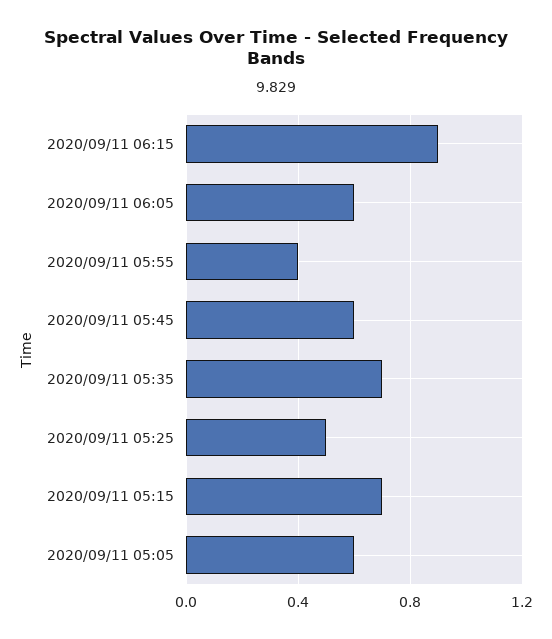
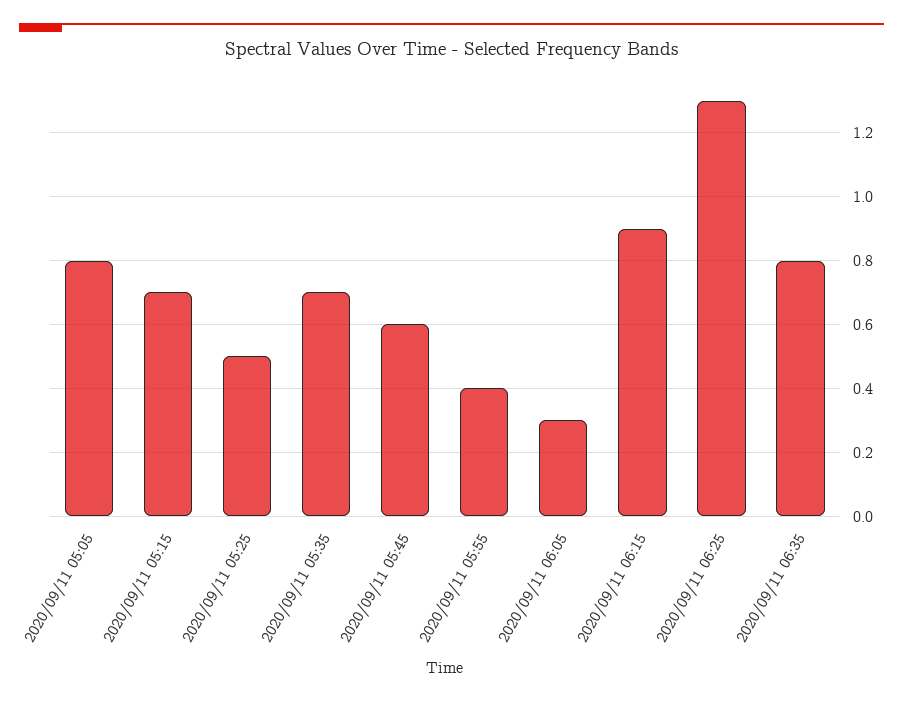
2020/09/11 06:05: 0.6 -> 0.3
2020/09/11 05:05: 0.6 -> 0.8
2020/09/11 06:25: none -> 1.3
2020/09/11 06:35: none -> 0.8

